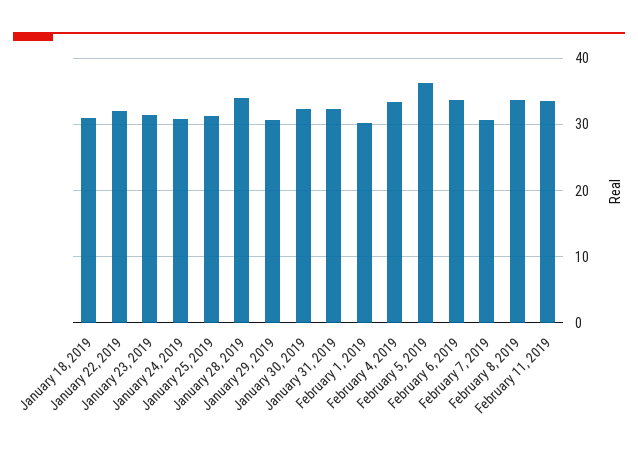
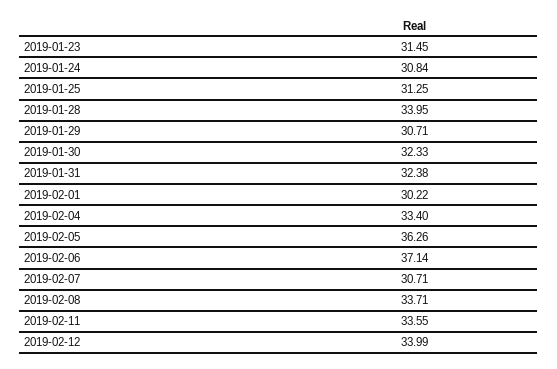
January 18, 2019: 31 -> none
January 22, 2019: 32 -> none
February 6, 2019: 34 -> 37.14
2019-02-12: none -> 33.99

